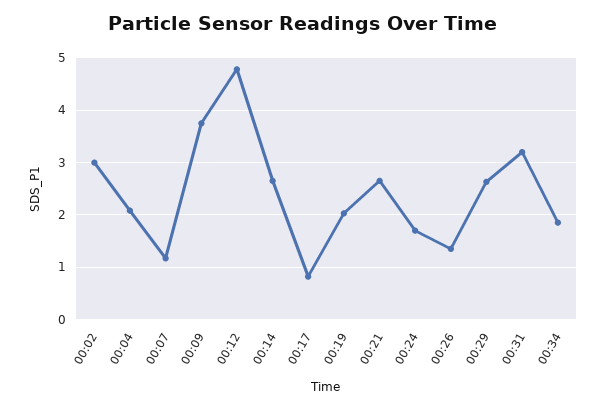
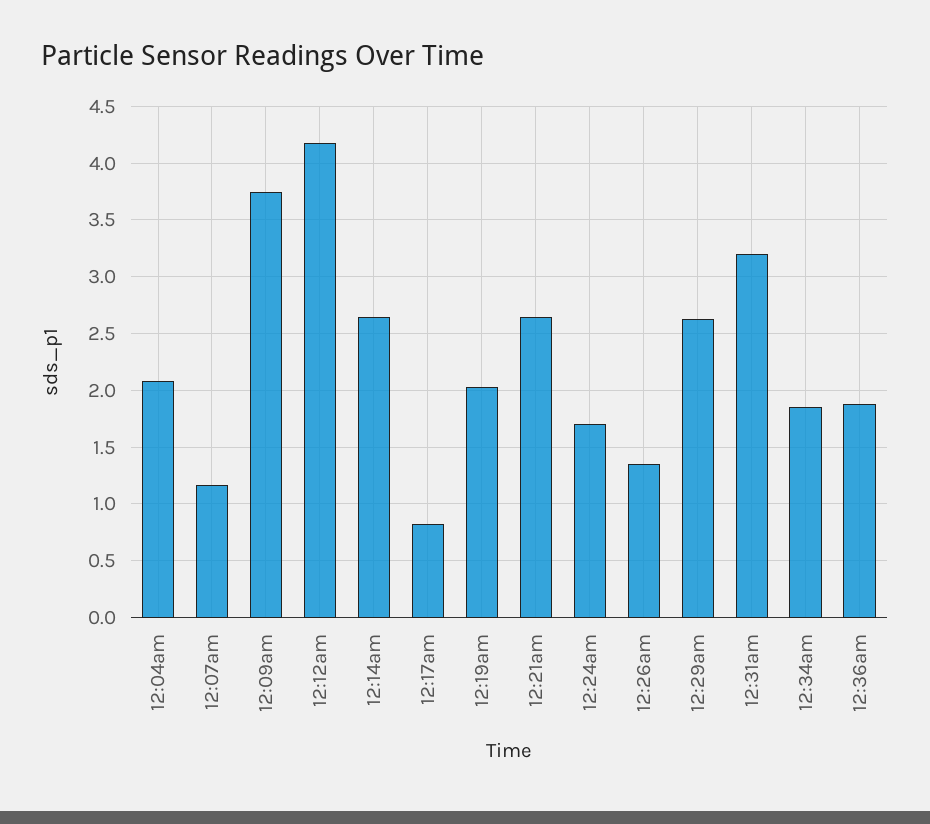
00:02: 3 -> none
00:12: 4.8 -> 4.2
12:36am: none -> 1.9

